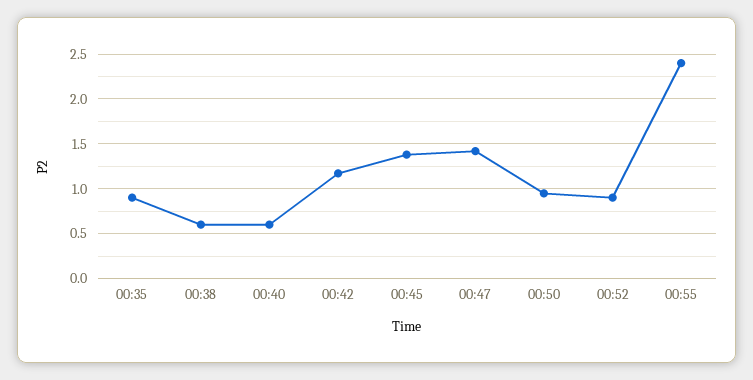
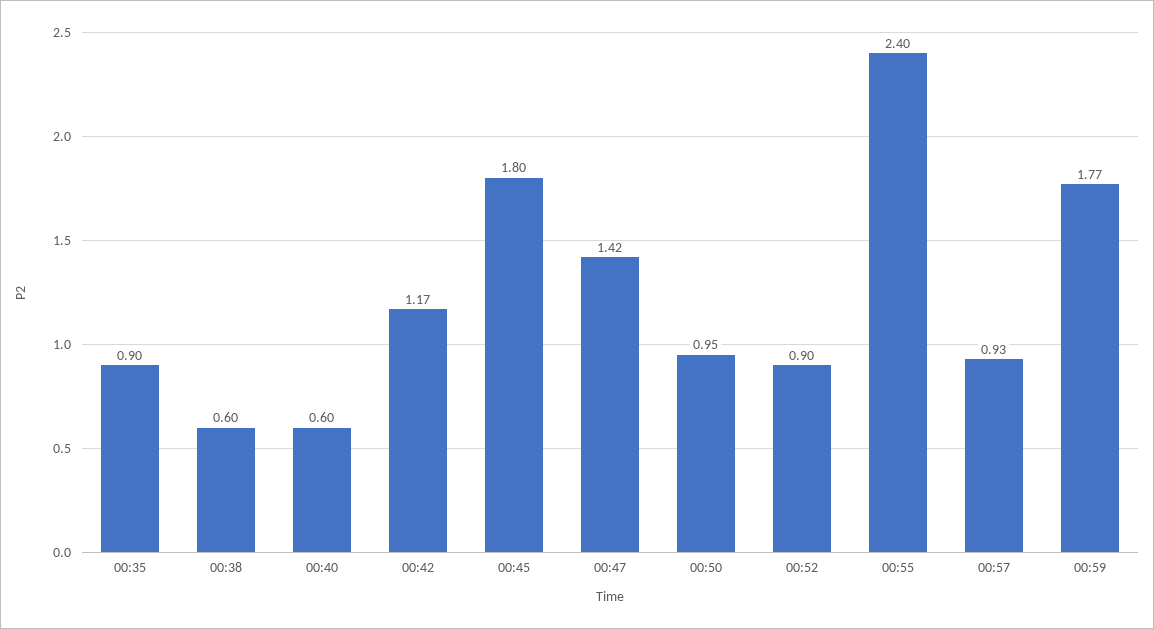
00:45: 1.4 -> 1.8
00:57: none -> 0.93
00:59: none -> 1.77

